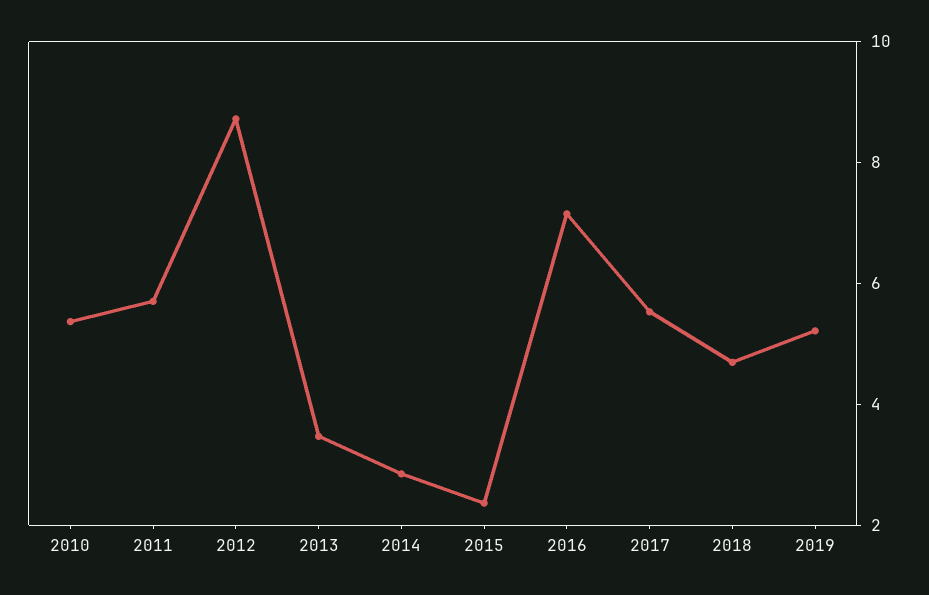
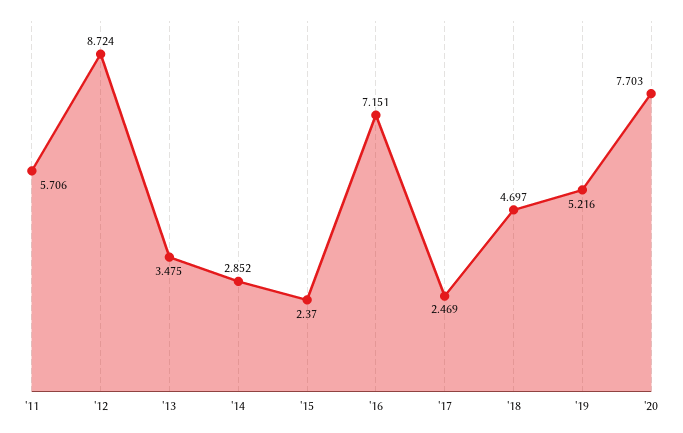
2010: 5.5 -> none
2017: 5.5 -> 2.469
'20: none -> 7.703

